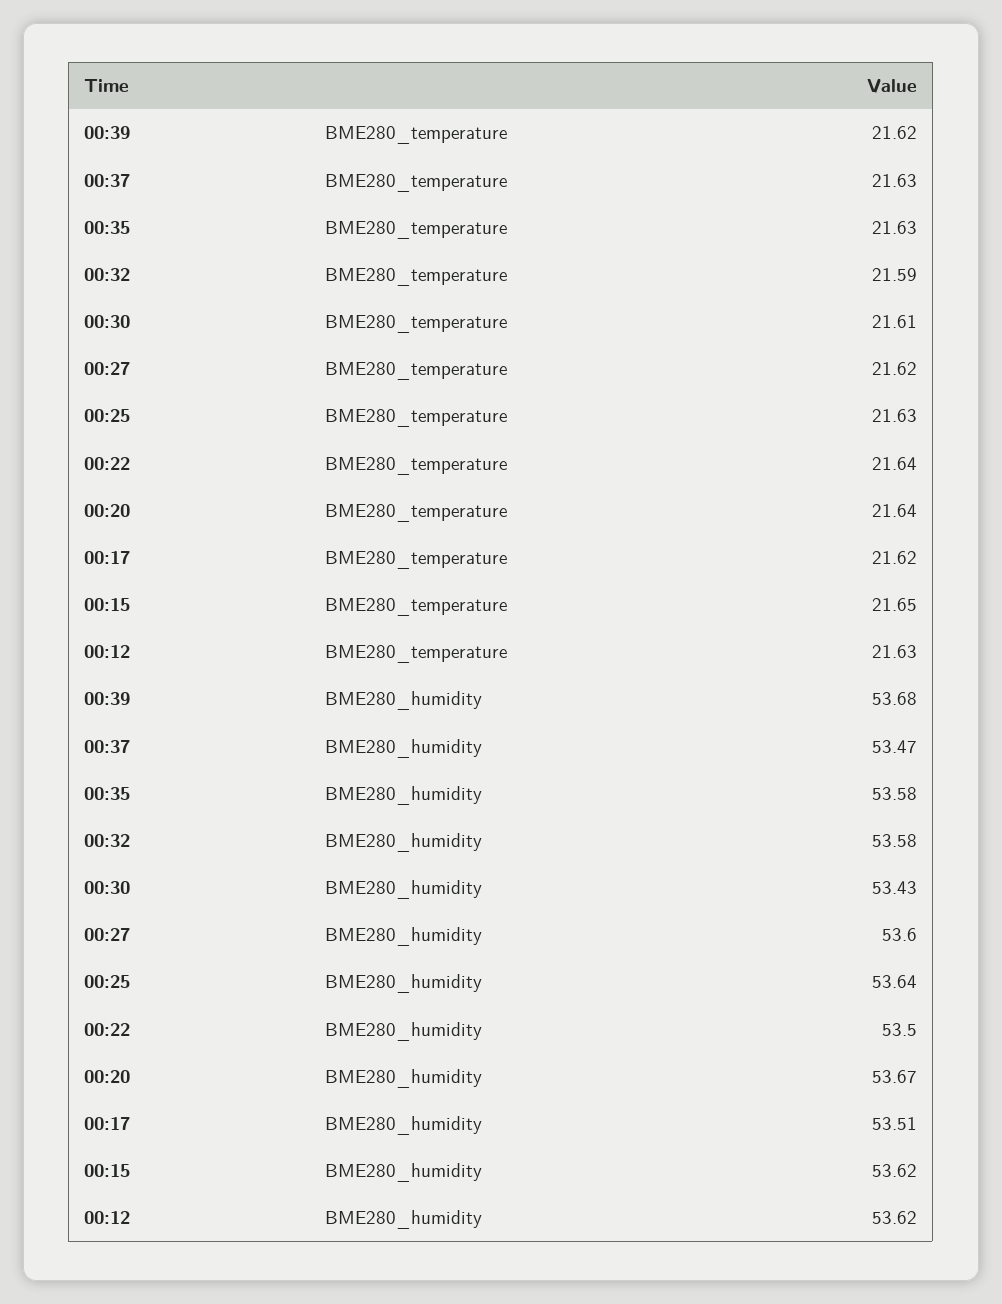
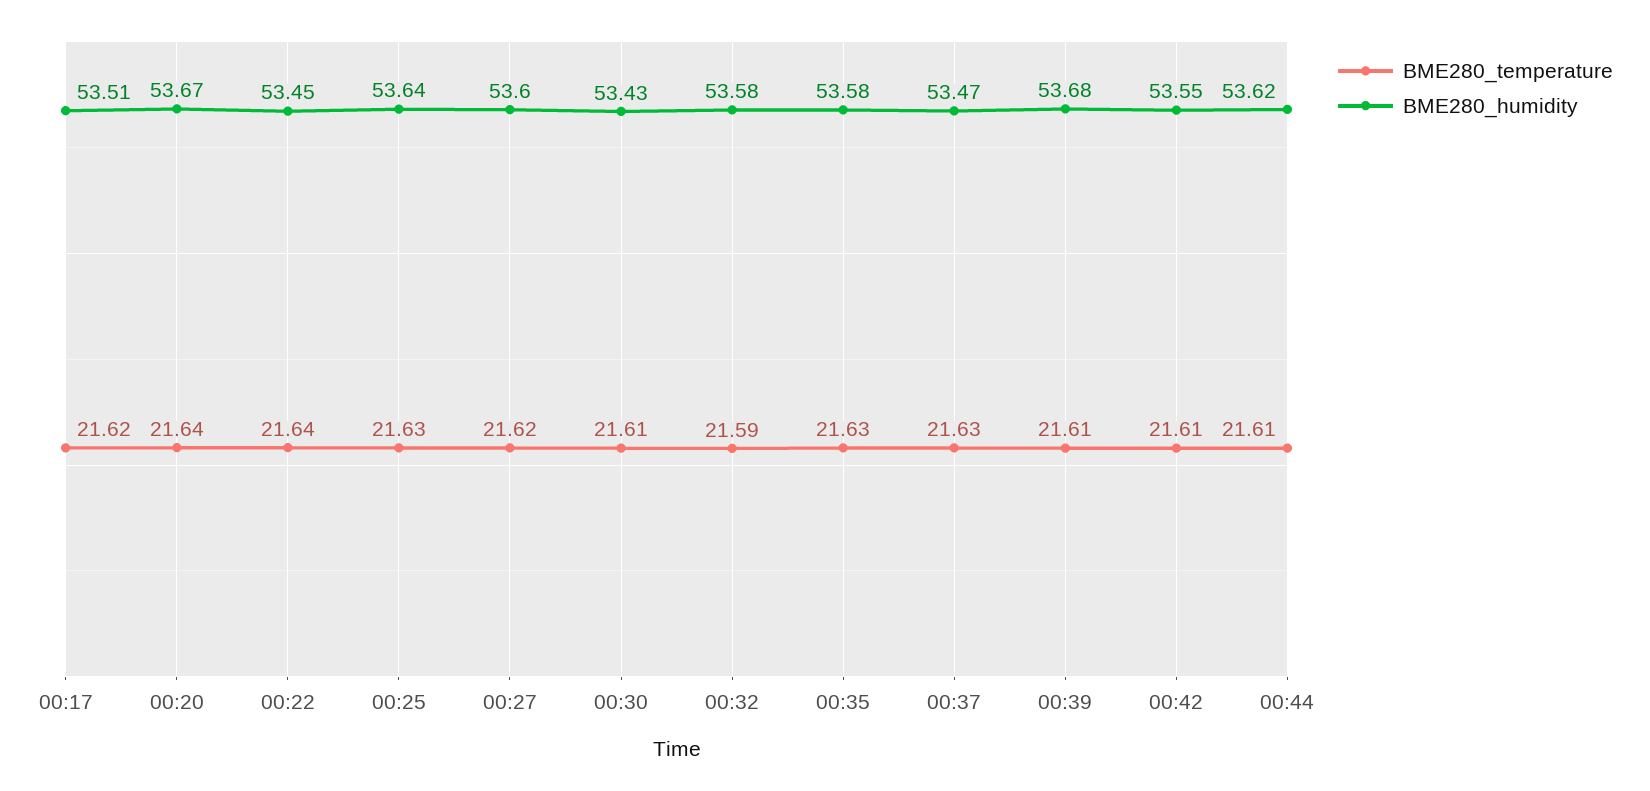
BME280_temperature, 00:39: 21.62 -> 21.61
BME280_temperature, 00:15: 21.65 -> none
BME280_temperature, 00:12: 21.63 -> none
BME280_humidity, 00:22: 53.5 -> 53.45
BME280_humidity, 00:15: 53.62 -> none
BME280_humidity, 00:12: 53.62 -> none
BME280_temperature, 00:42: none -> 21.61
BME280_humidity, 00:42: none -> 53.55
BME280_temperature, 00:44: none -> 21.61
BME280_humidity, 00:44: none -> 53.62

